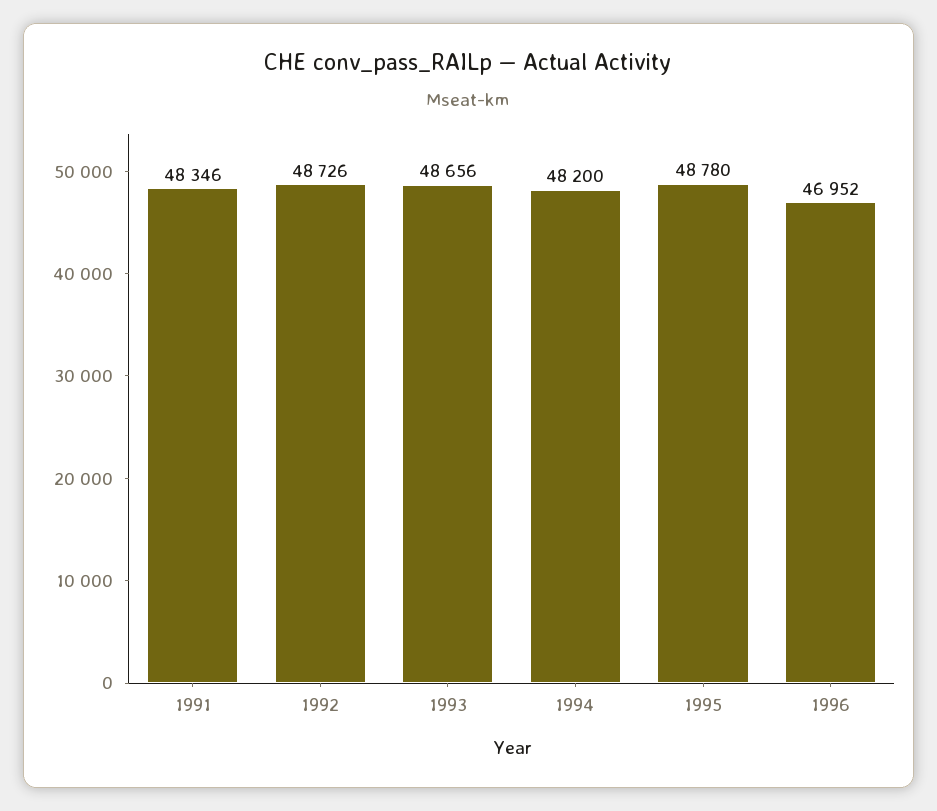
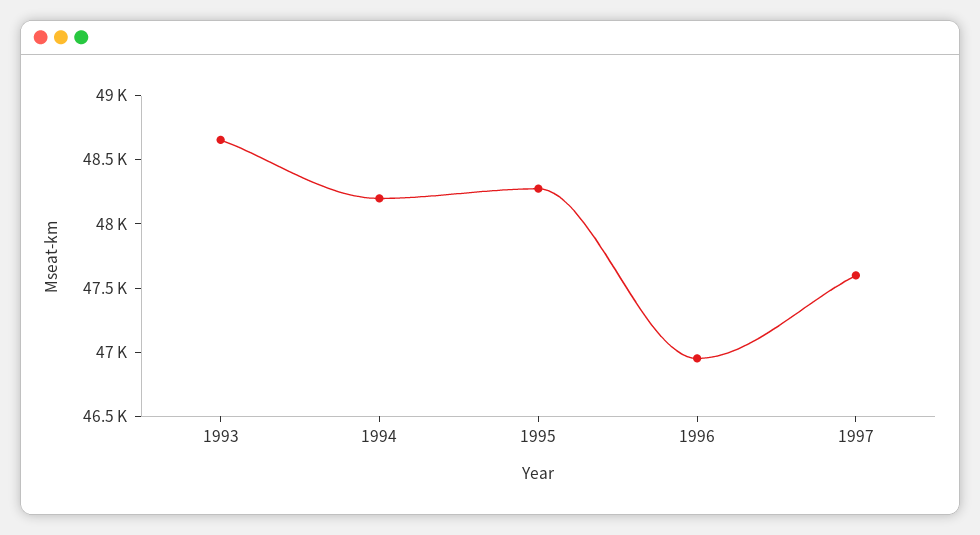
1991: 48346 -> none
1992: 48726 -> none
1995: 48780 -> 48300
1997: none -> 47600

